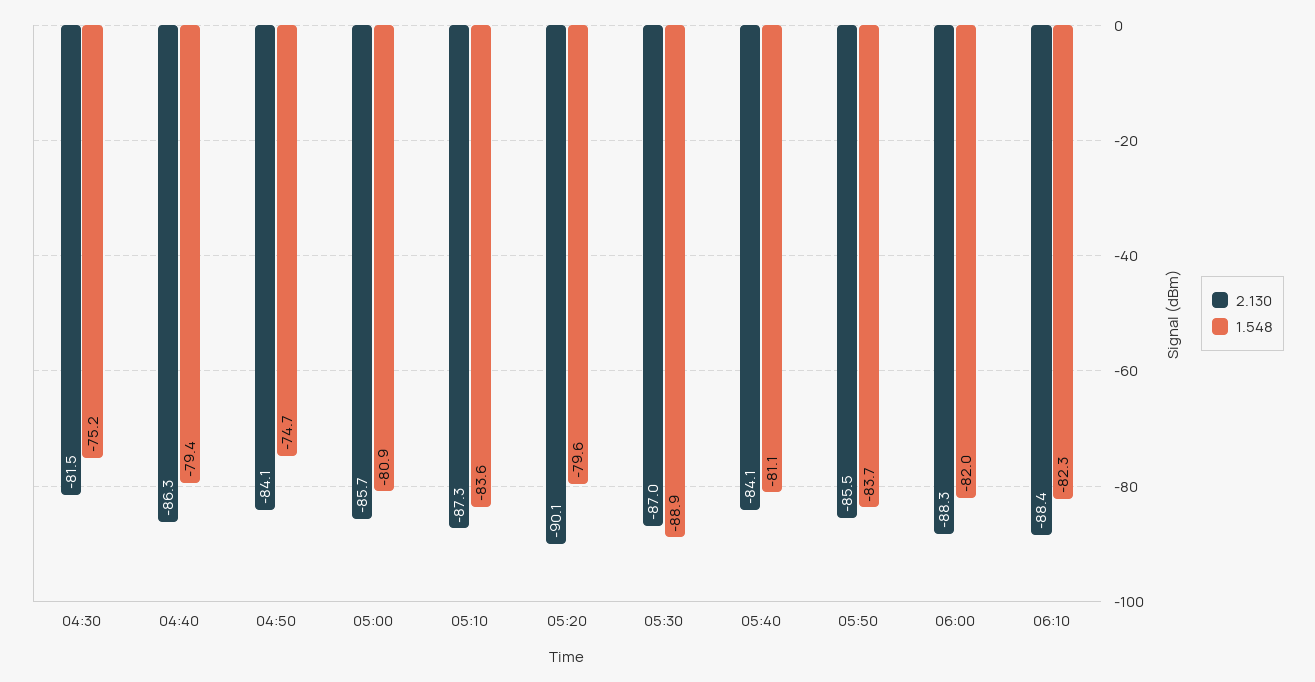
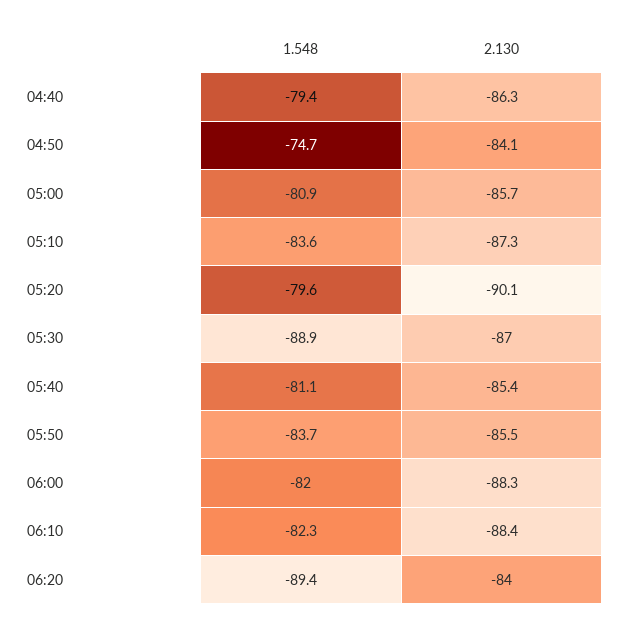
2.130, 04:30: -81.5 -> none
1.548, 04:30: -75.2 -> none
2.130, 05:40: -84.1 -> -85.4
1.548, 06:20: none -> -89.4
2.130, 06:20: none -> -84

